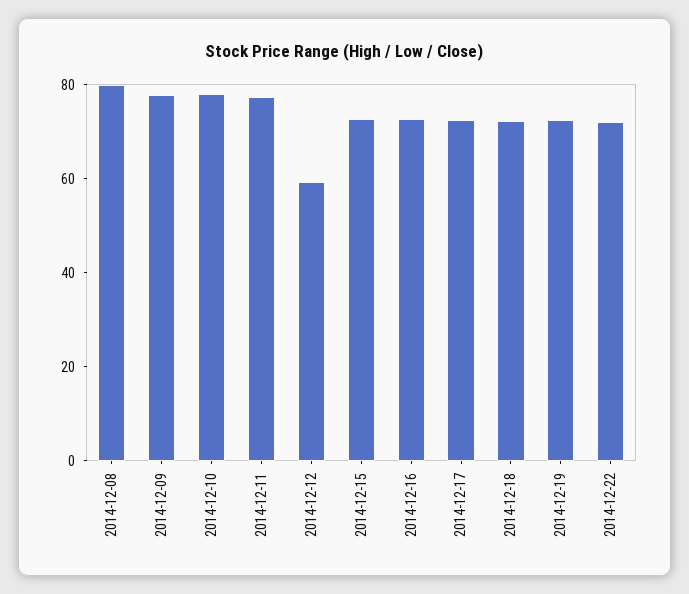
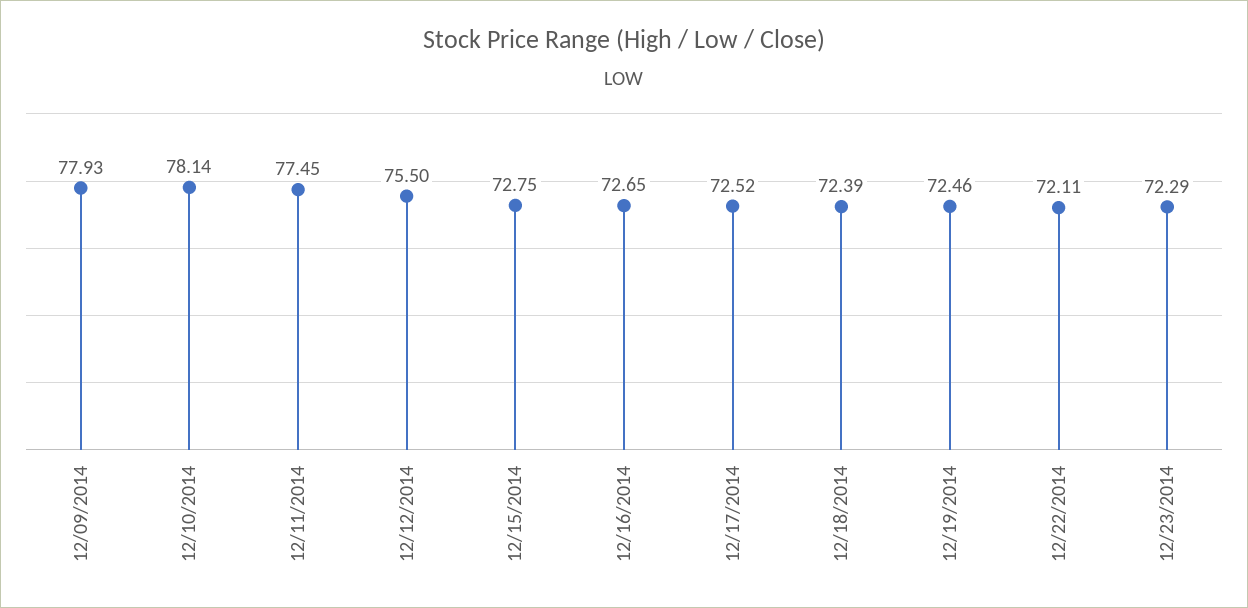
2014-12-08: 80 -> none
2014-12-12: 60 -> 75.5
12/23/2014: none -> 72.29

